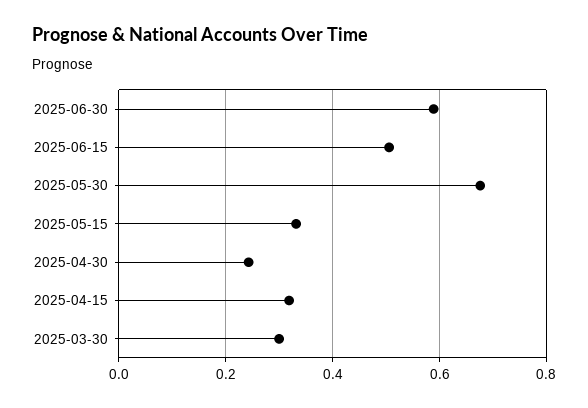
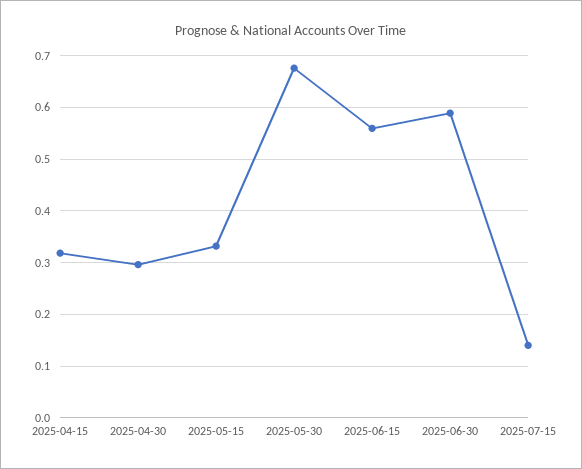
2025-06-15: 0.5 -> 0.56
2025-04-30: 0.24 -> 0.3
2025-03-30: 0.3 -> none
2025-07-15: none -> 0.14

